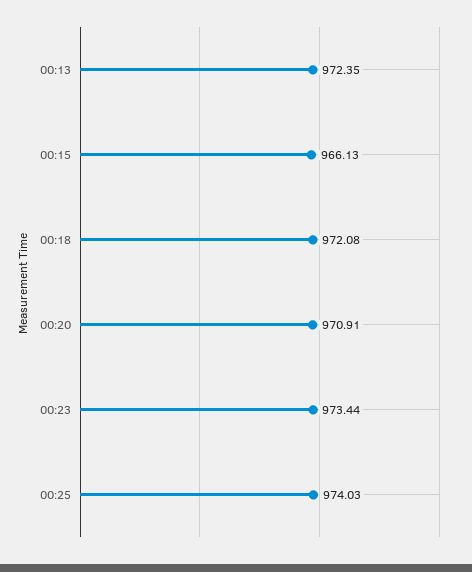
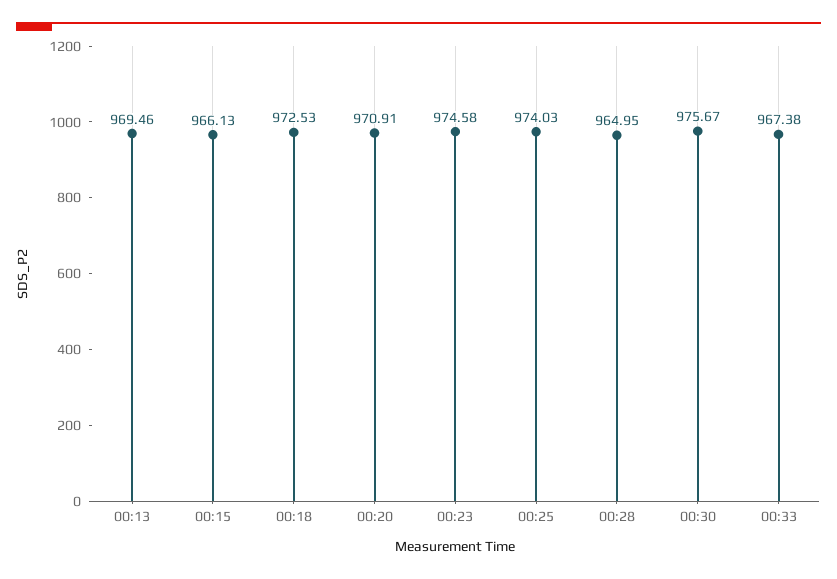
00:13: 972.35 -> 969.46
00:18: 972.08 -> 972.53
00:23: 973.44 -> 974.58
00:28: none -> 964.95
00:30: none -> 975.67
00:33: none -> 967.38

